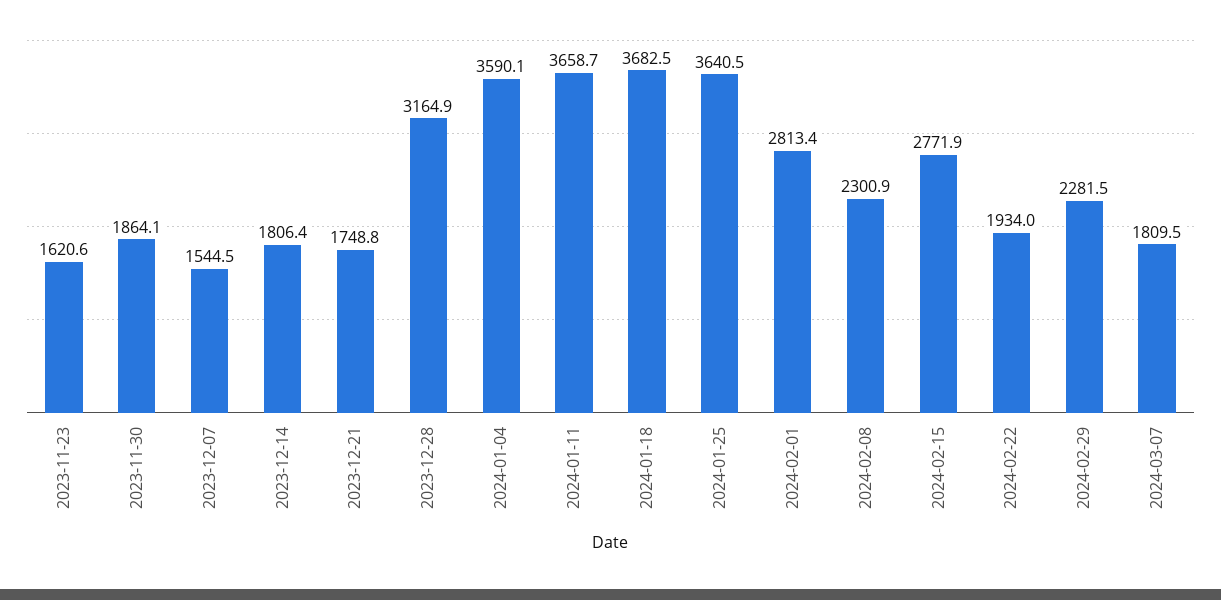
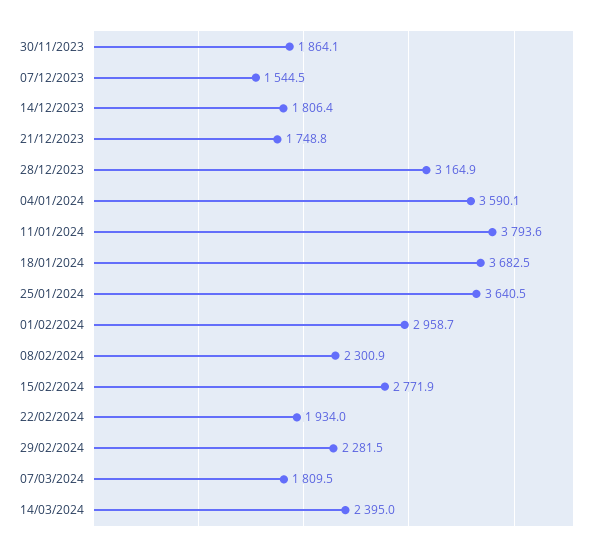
2023-11-23: 1620.6 -> none
2024-01-11: 3658.7 -> 3793.6
2024-02-01: 2813.4 -> 2958.7
14/03/2024: none -> 2395

